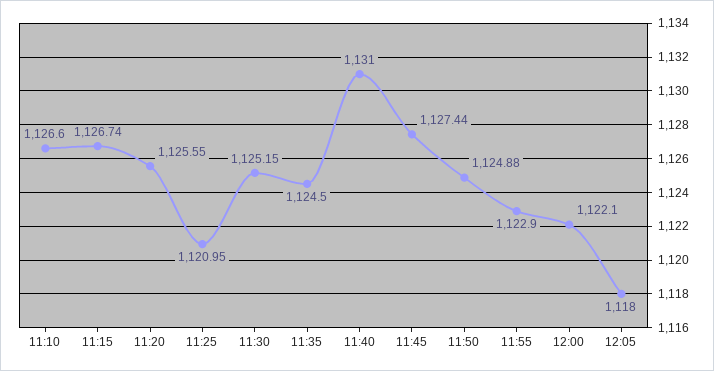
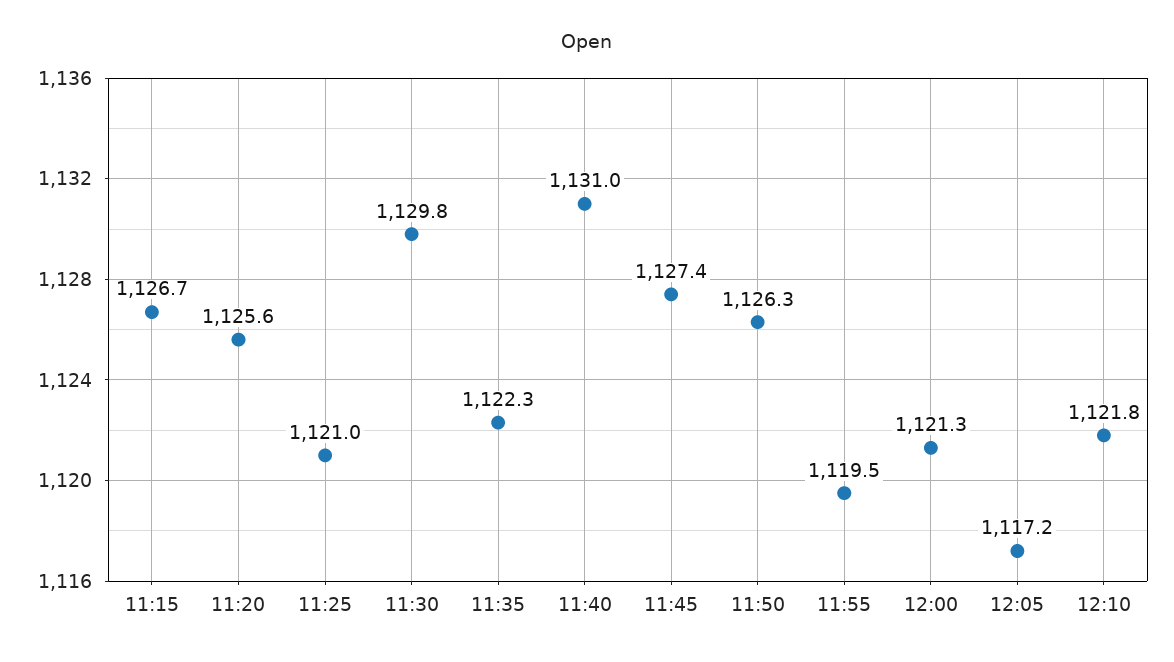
11:10: 1126.6 -> none
11:30: 1125.15 -> 1129.8
11:35: 1124.5 -> 1122.3
11:50: 1124.88 -> 1126.3
11:55: 1122.9 -> 1119.5
12:00: 1122.1 -> 1121.3
12:05: 1118 -> 1117.2
12:10: none -> 1121.8

